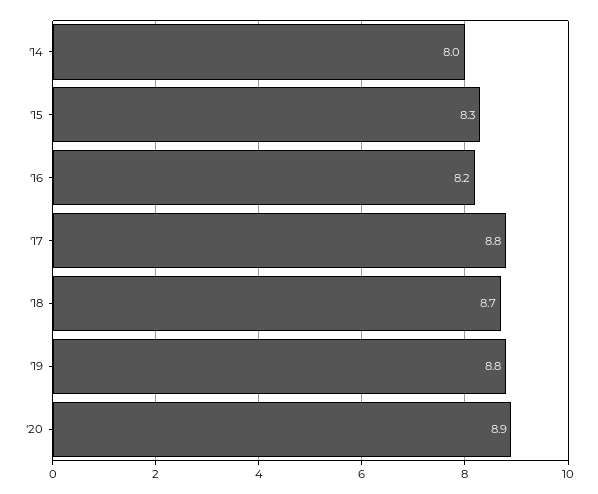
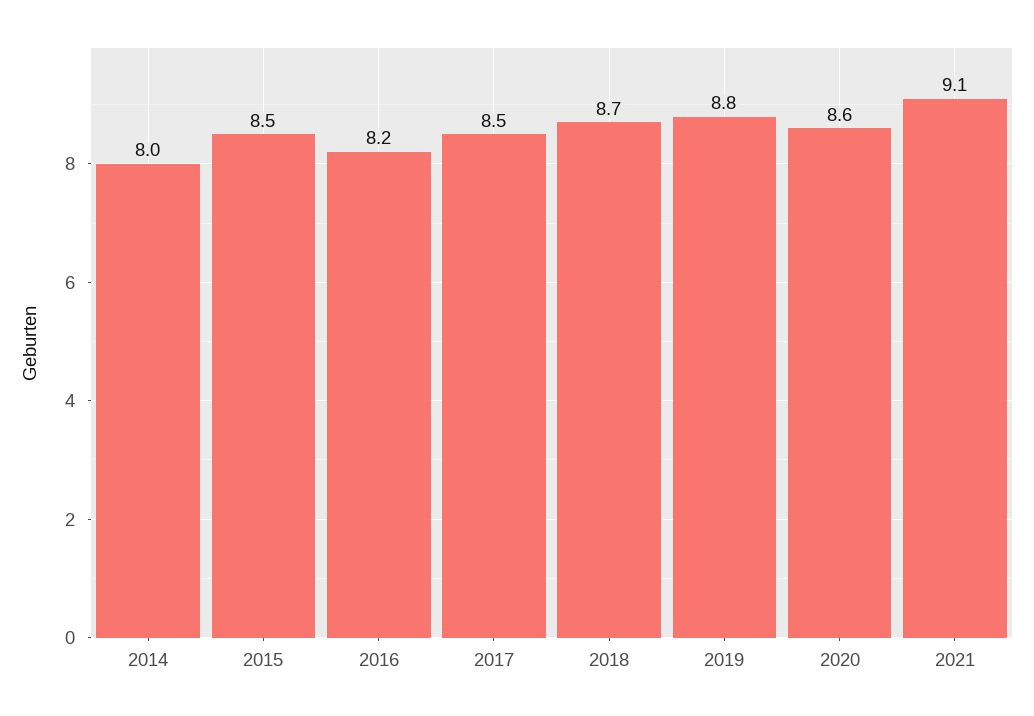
'15: 8.3 -> 8.5
'17: 8.8 -> 8.5
'20: 8.9 -> 8.6
2021: none -> 9.1

